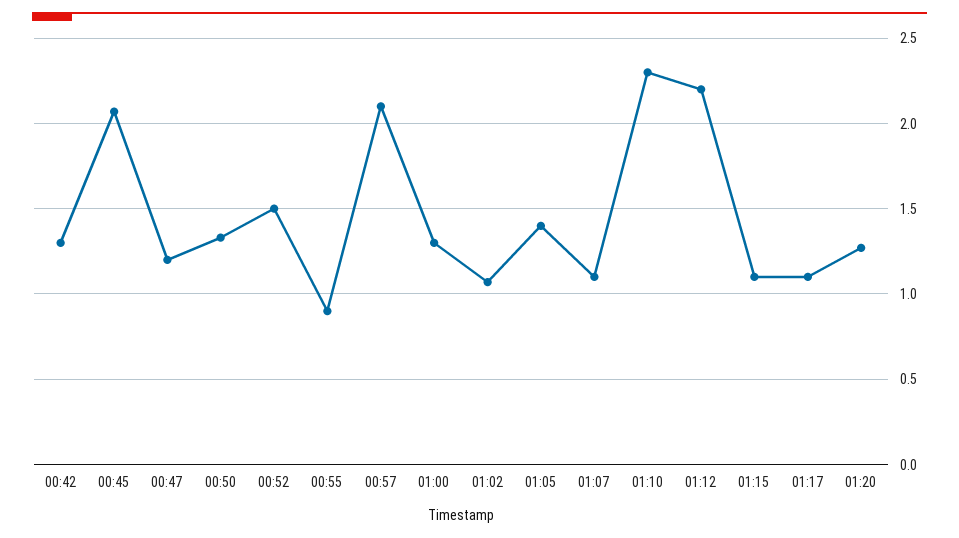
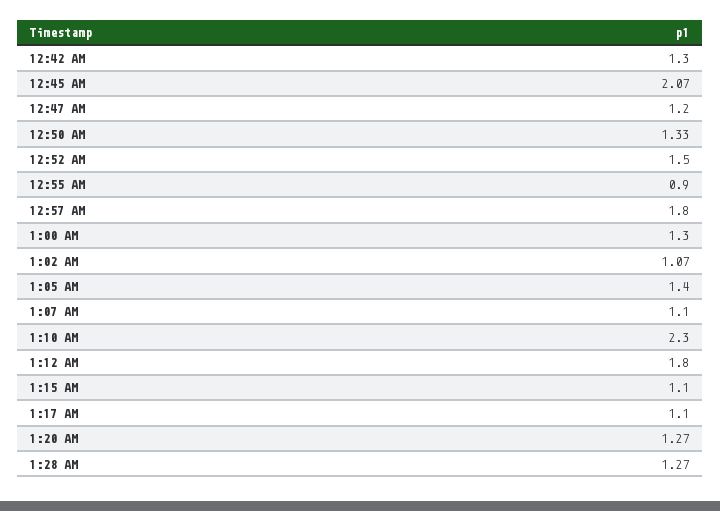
00:57: 2.1 -> 1.8
01:12: 2.2 -> 1.8
1:28 AM: none -> 1.27

